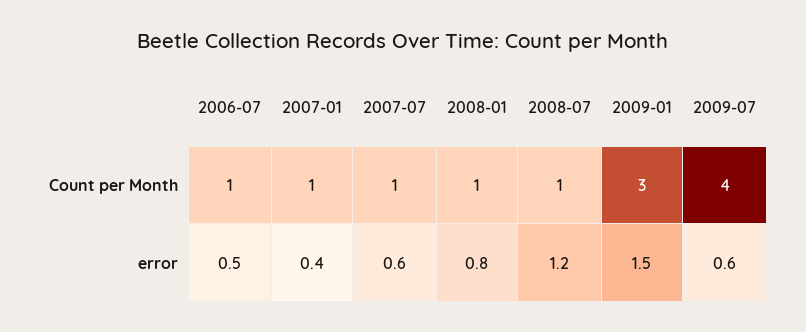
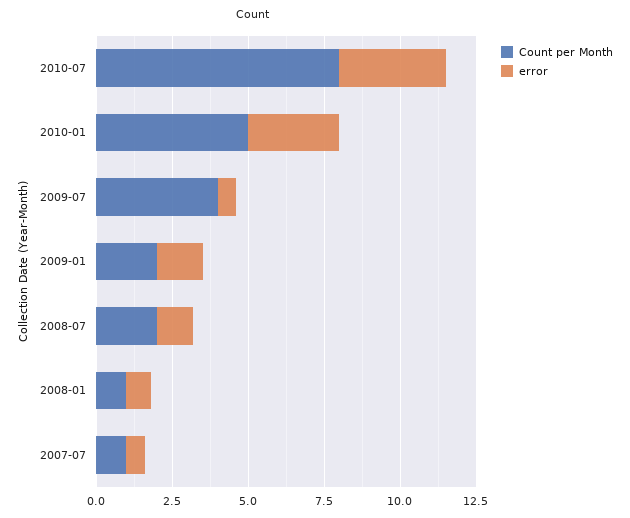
Count per Month, 2006-07: 1 -> none
Count per Month, 2007-01: 1 -> none
Count per Month, 2008-07: 1 -> 2
Count per Month, 2009-01: 3 -> 2
error, 2006-07: 0.5 -> none
error, 2007-01: 0.4 -> none
Count per Month, 2010-07: none -> 8
error, 2010-07: none -> 3.5
Count per Month, 2010-01: none -> 5
error, 2010-01: none -> 3

